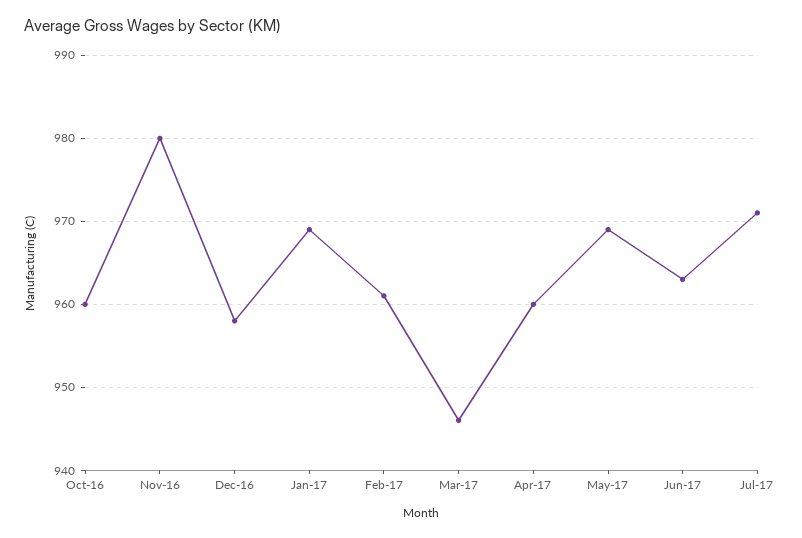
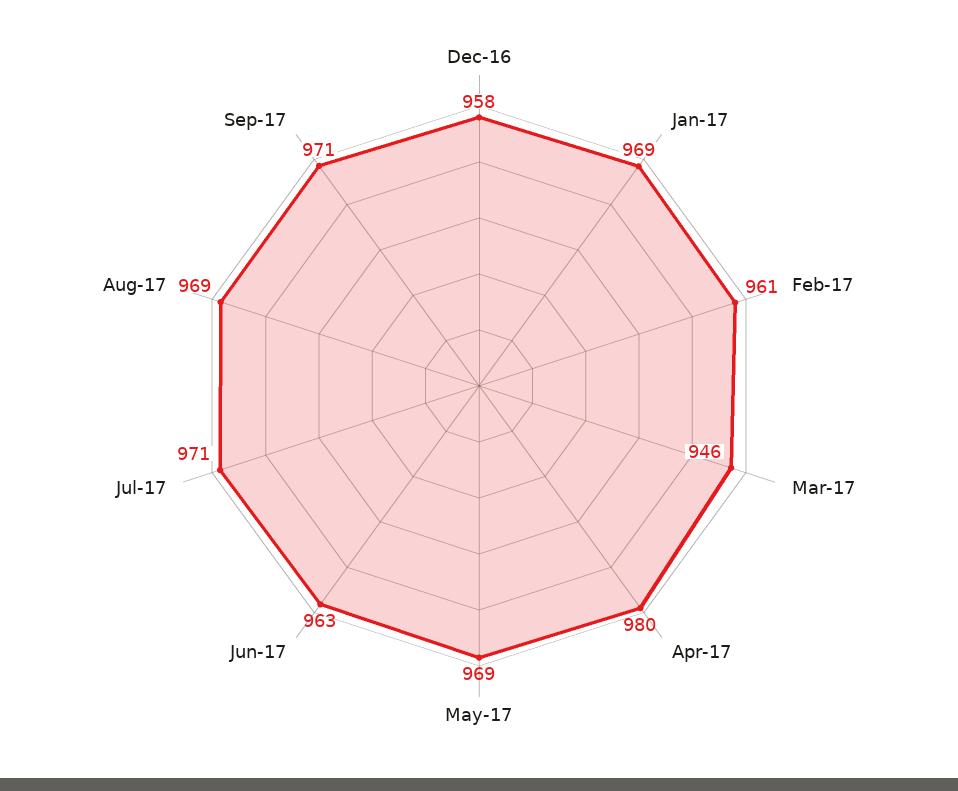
Oct-16: 960 -> none
Nov-16: 980 -> none
Apr-17: 960 -> 980
Aug-17: none -> 969
Sep-17: none -> 971

